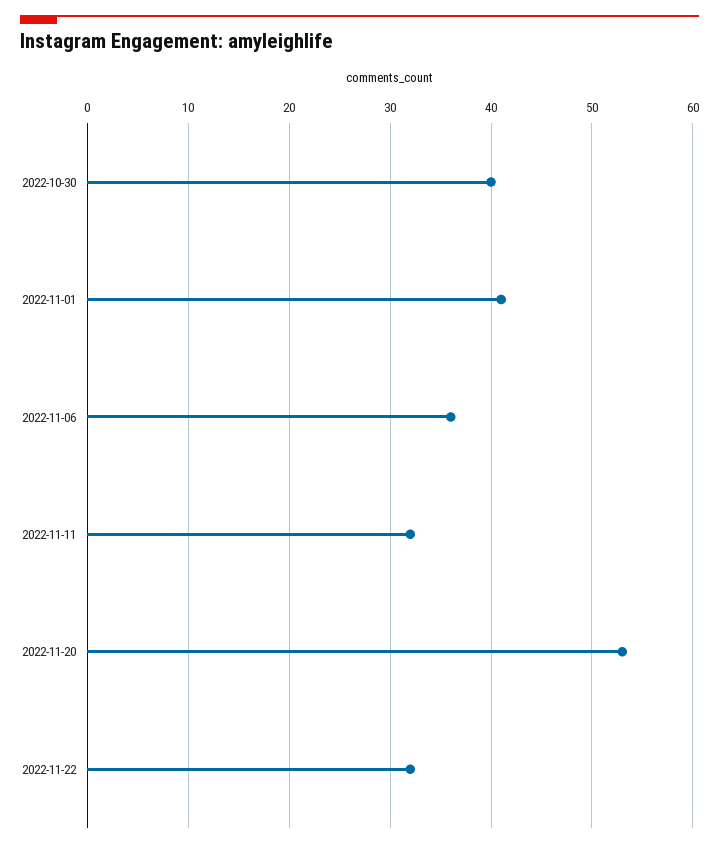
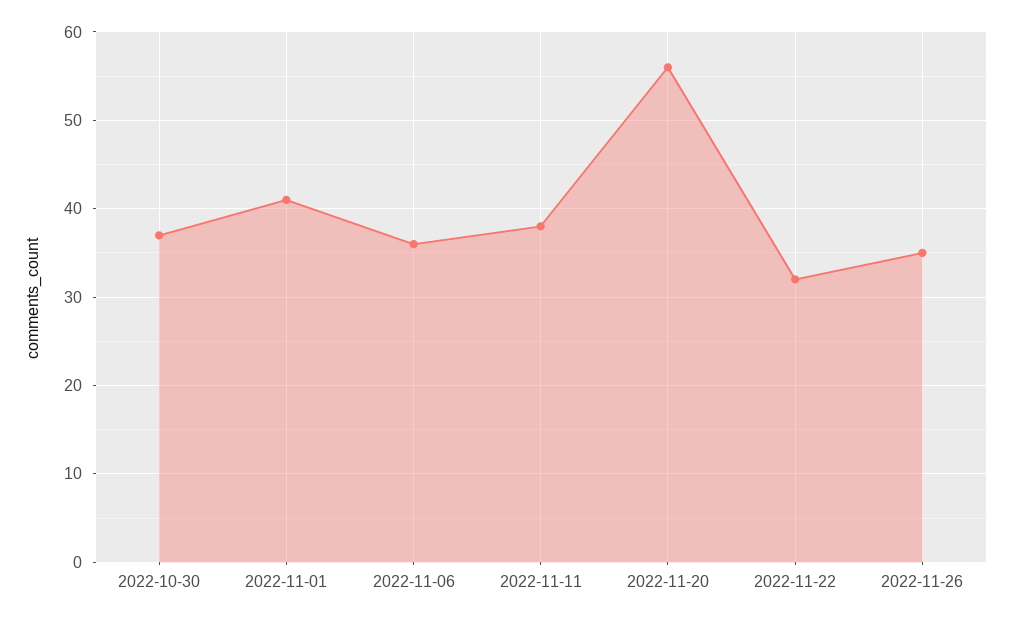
2022-10-30: 40 -> 37
2022-11-11: 32 -> 38
2022-11-20: 53 -> 56
2022-11-26: none -> 35

